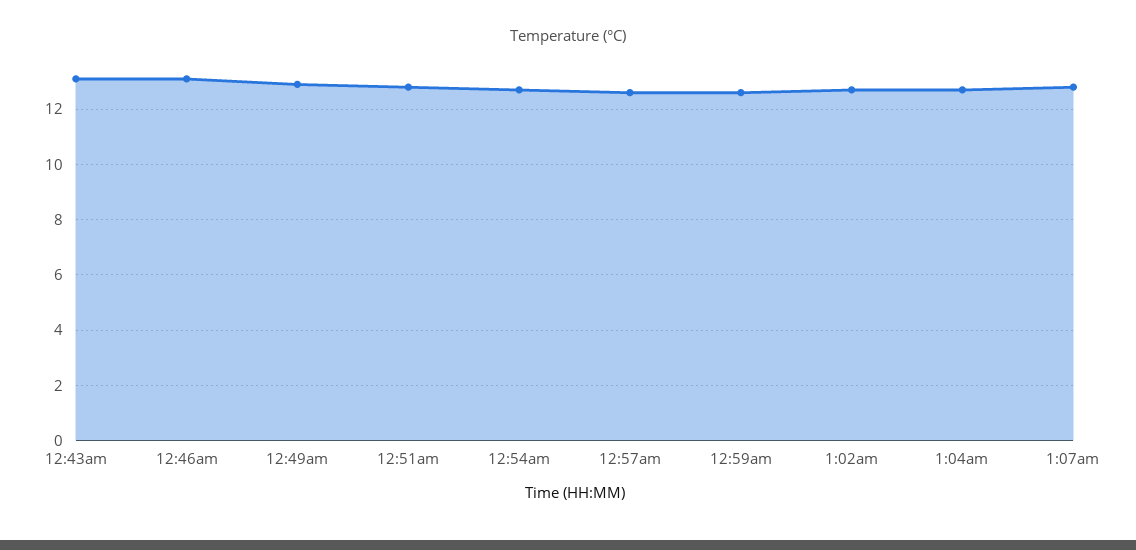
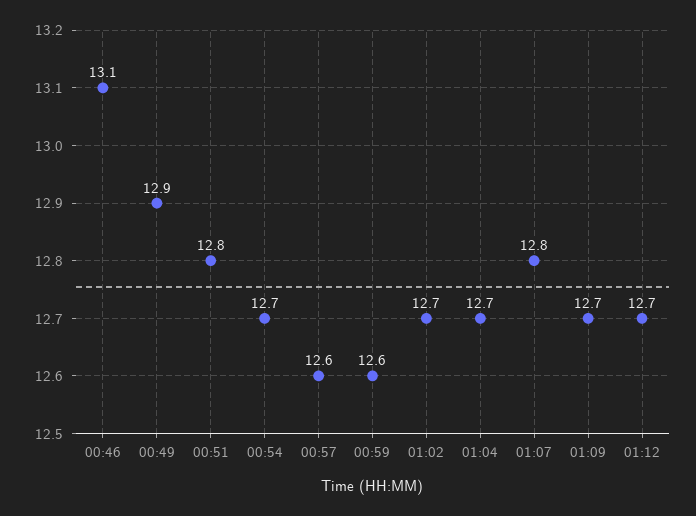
12:43am: 13 -> none
01:09: none -> 12.7
01:12: none -> 12.7

